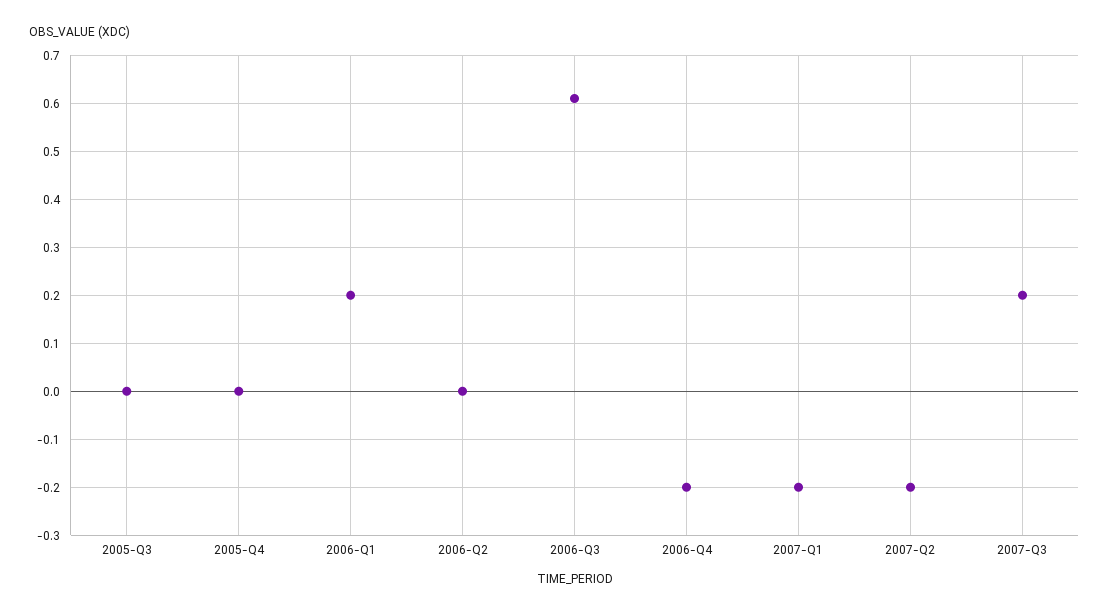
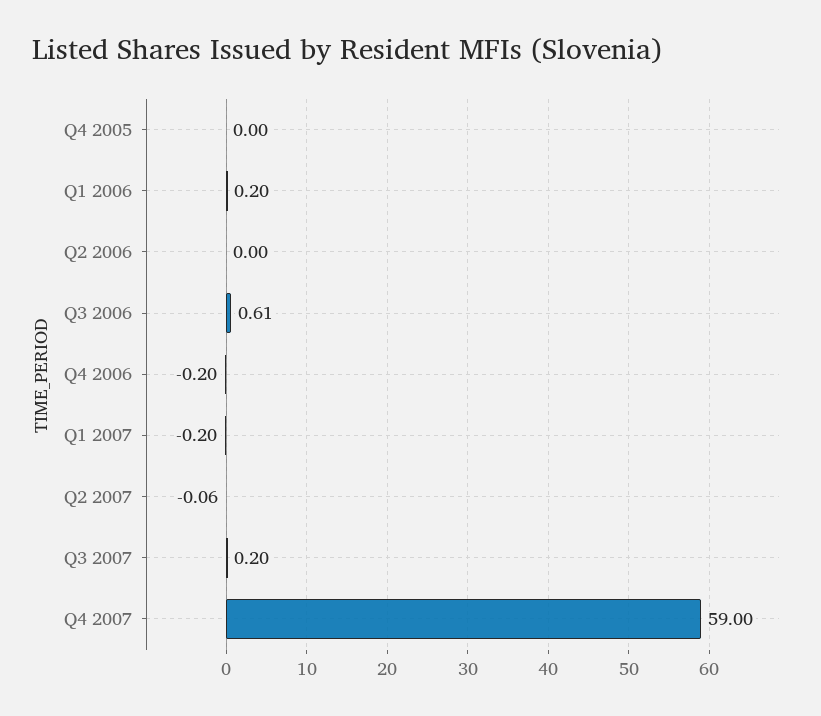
2005-Q3: 0 -> none
2007-Q2: -0.2 -> -0.06
Q4 2007: none -> 59

